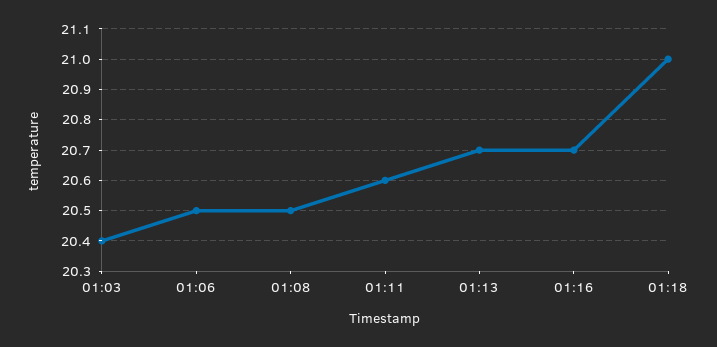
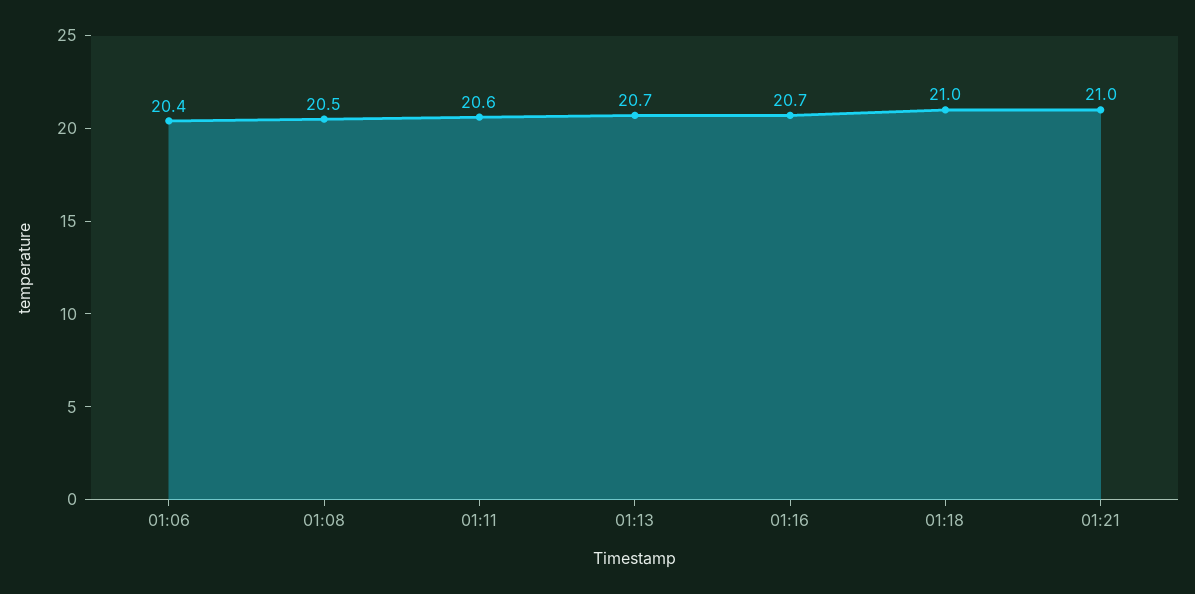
01:03: 20.4 -> none
01:06: 20.5 -> 20.4
01:21: none -> 21

